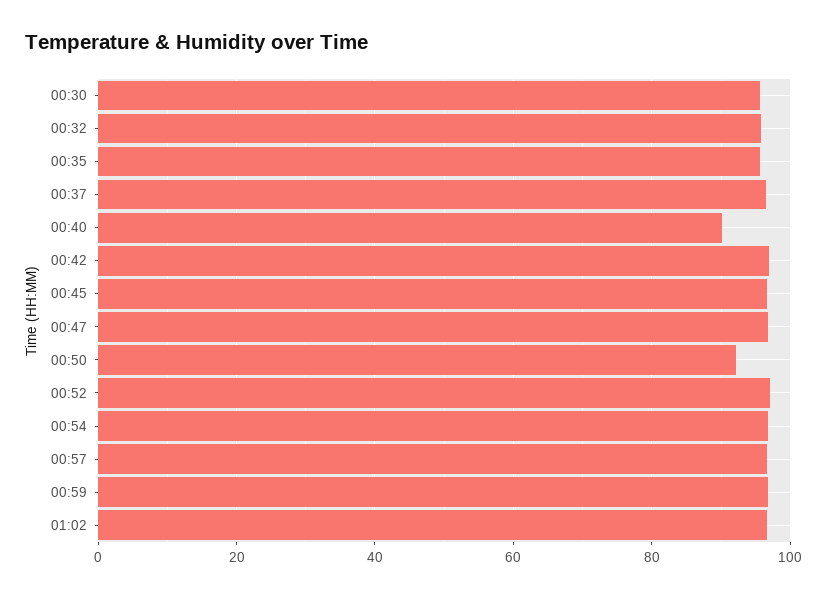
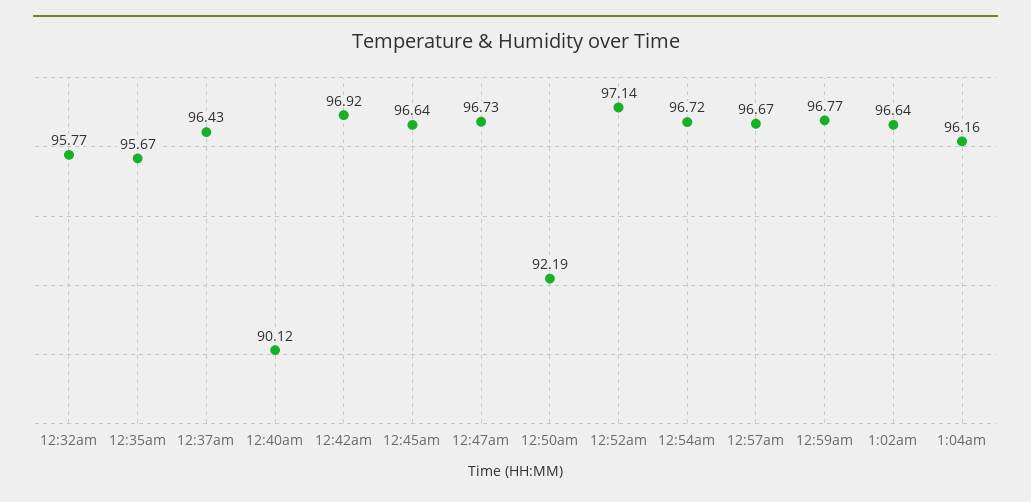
00:30: 96 -> none
1:04am: none -> 96.16

